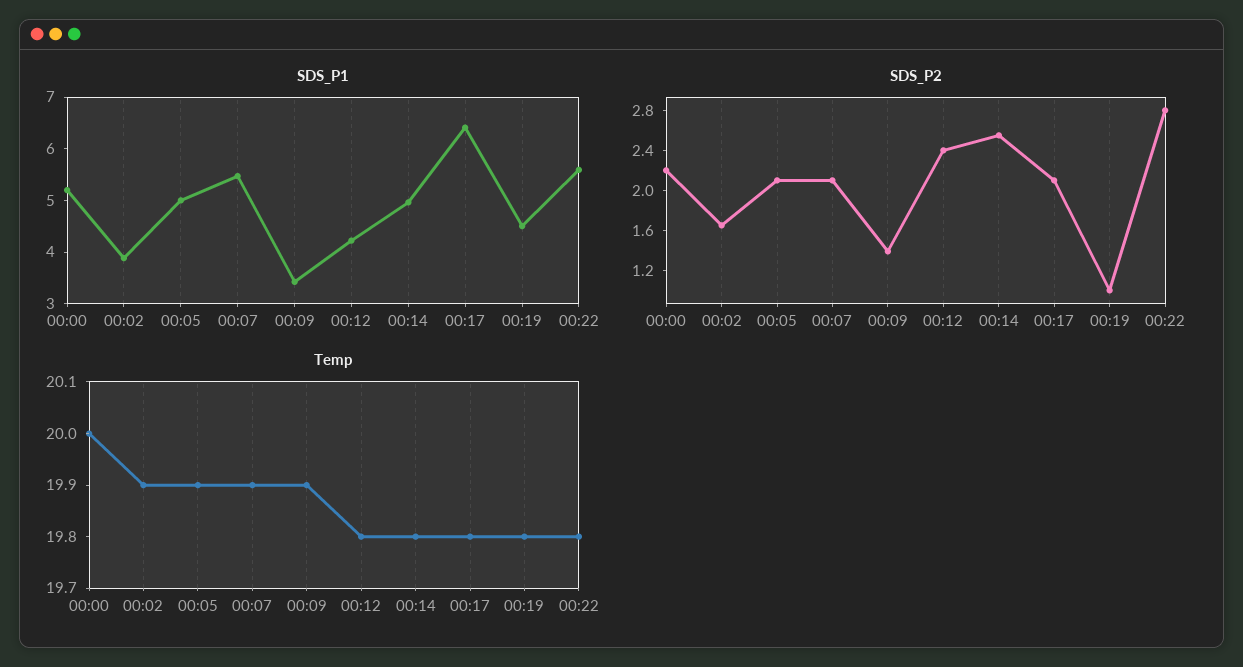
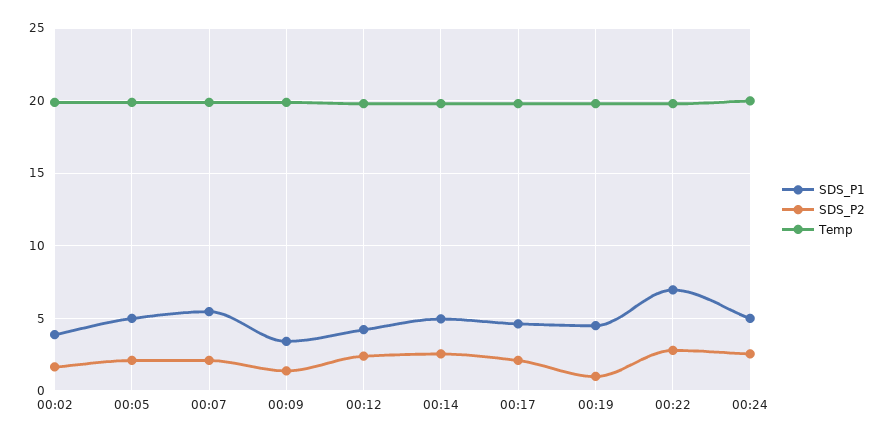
SDS_P1, 00:00: 5.2 -> none
SDS_P1, 00:17: 6.4 -> 4.5
SDS_P1, 00:22: 5.6 -> 7
SDS_P2, 00:00: 2.2 -> none
Temp, 00:00: 20 -> none
SDS_P1, 00:24: none -> 5
SDS_P2, 00:24: none -> 2.5
Temp, 00:24: none -> 20

